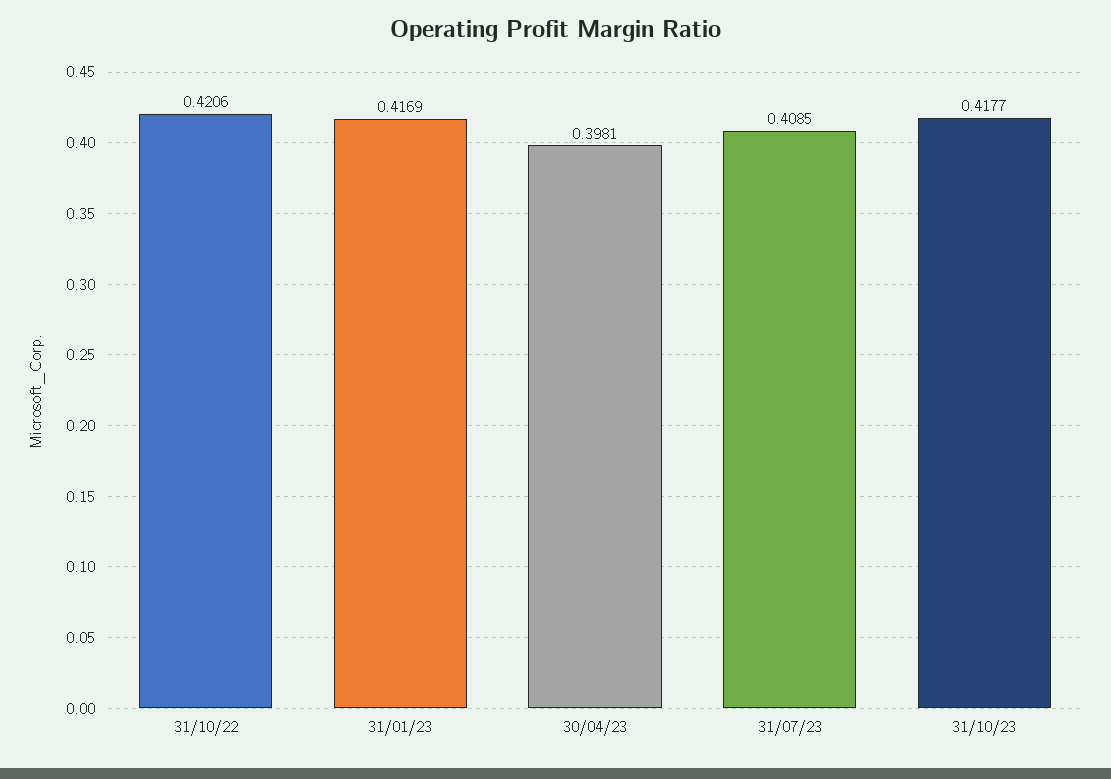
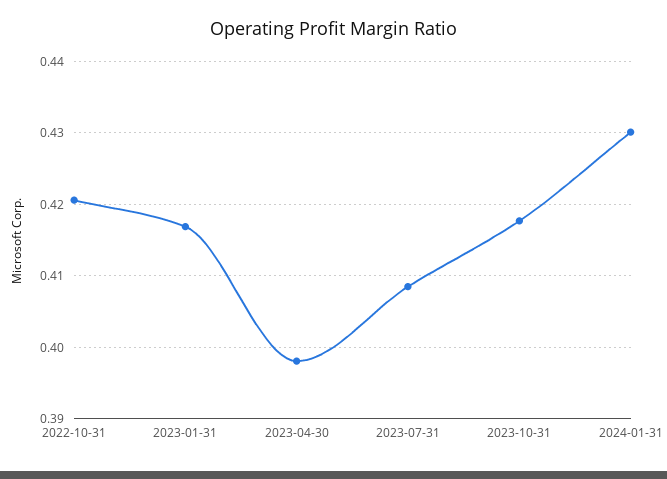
2024-01-31: none -> 0.43

